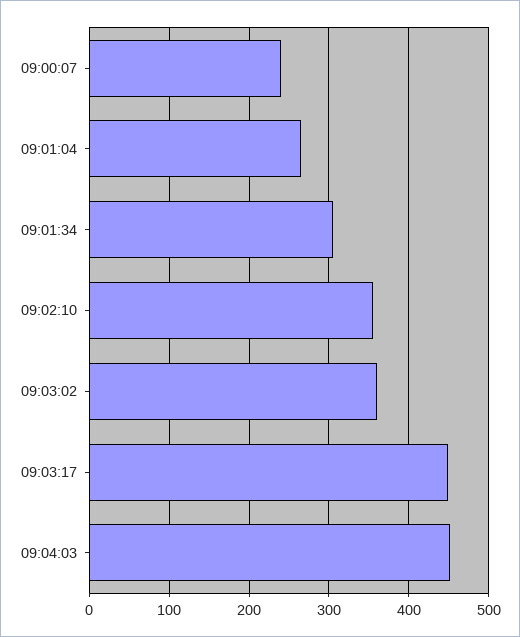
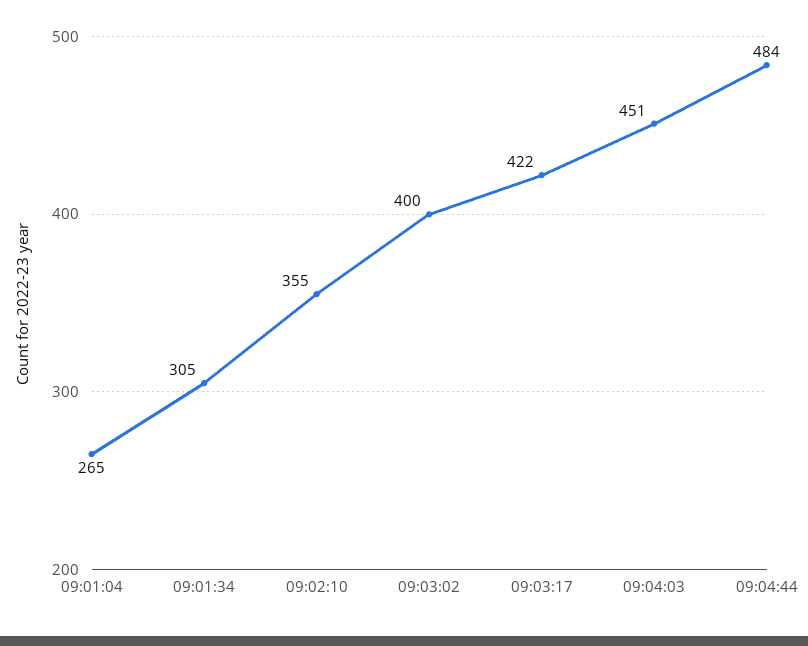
09:00:07: 240 -> none
09:03:02: 360 -> 400
09:03:17: 450 -> 422
09:04:44: none -> 484

